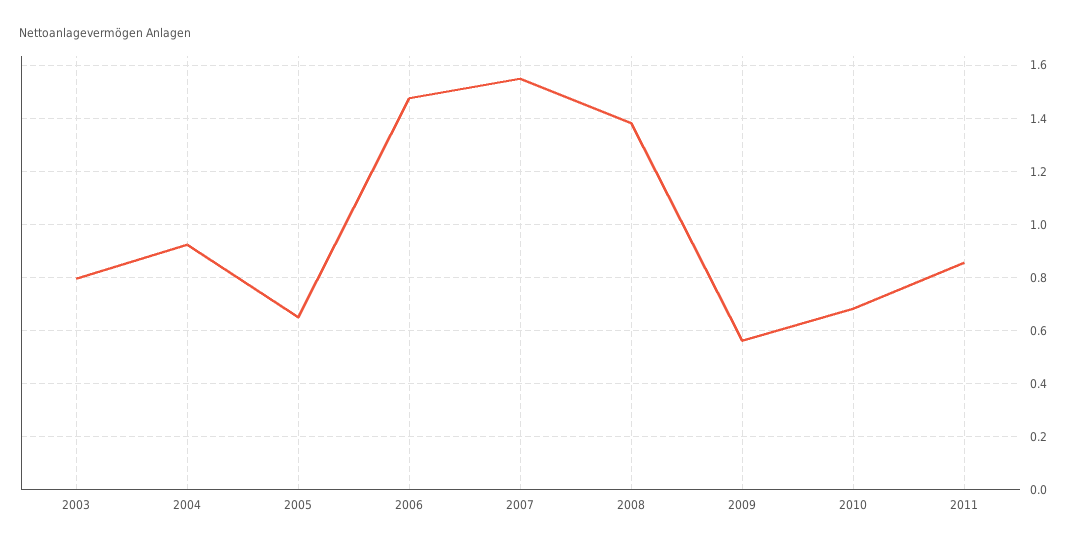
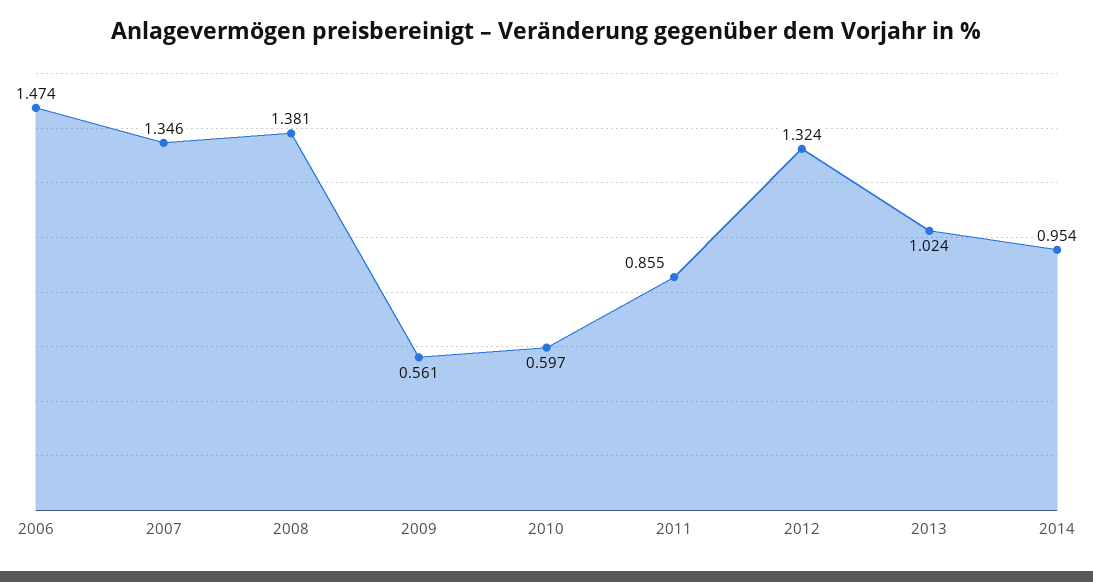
2003: 0.8 -> none
2004: 0.925 -> none
2005: 0.65 -> none
2007: 1.55 -> 1.346
2010: 0.675 -> 0.597
2012: none -> 1.324
2013: none -> 1.024
2014: none -> 0.954

